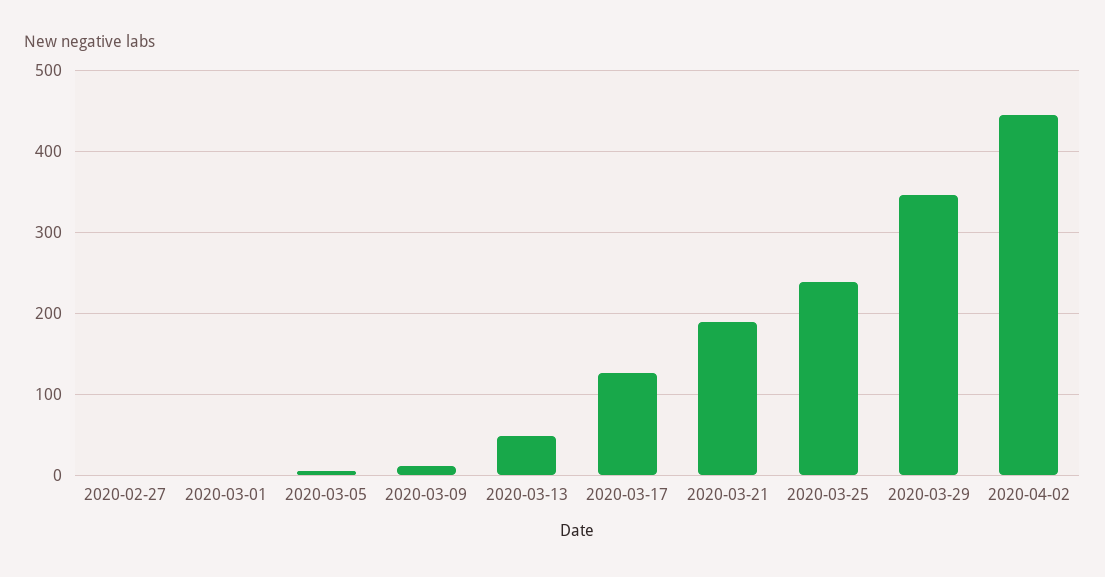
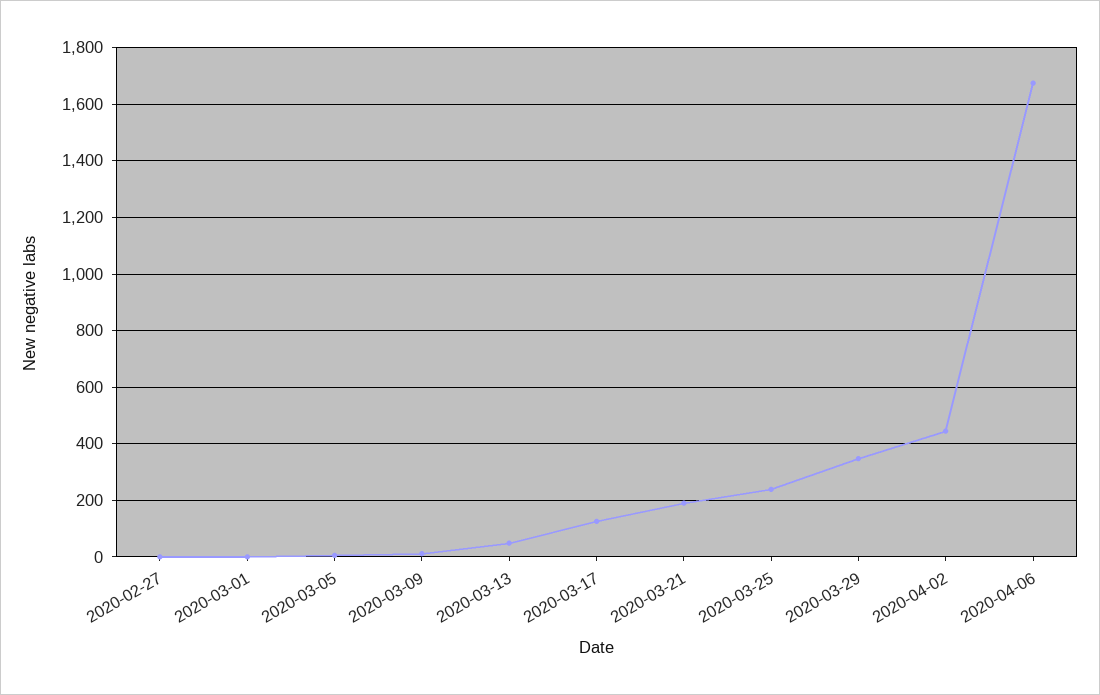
2020-04-06: none -> 1675

